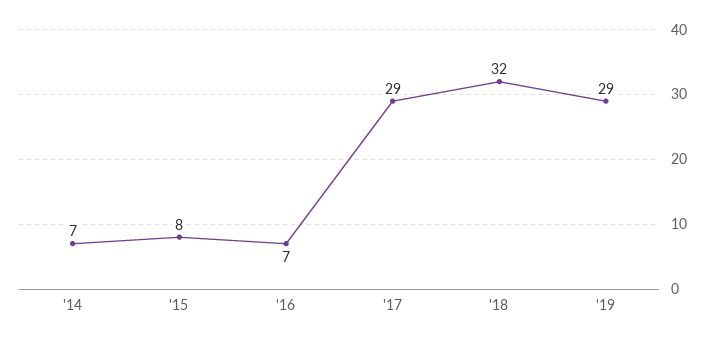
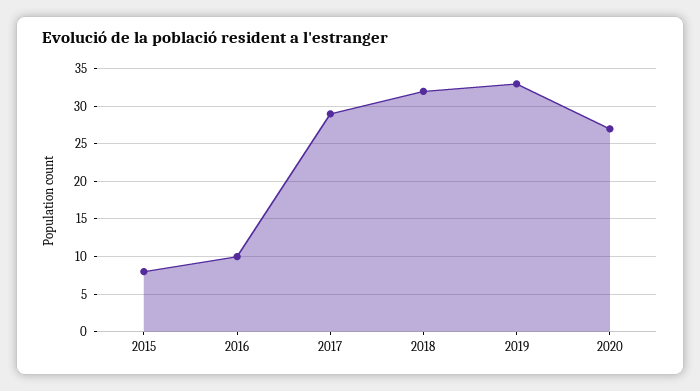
'14: 7 -> none
'16: 7 -> 10
'19: 29 -> 33
2020: none -> 27

